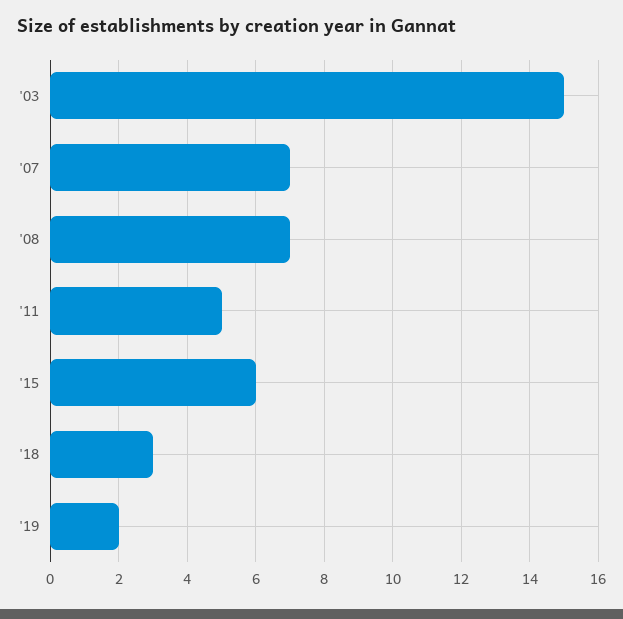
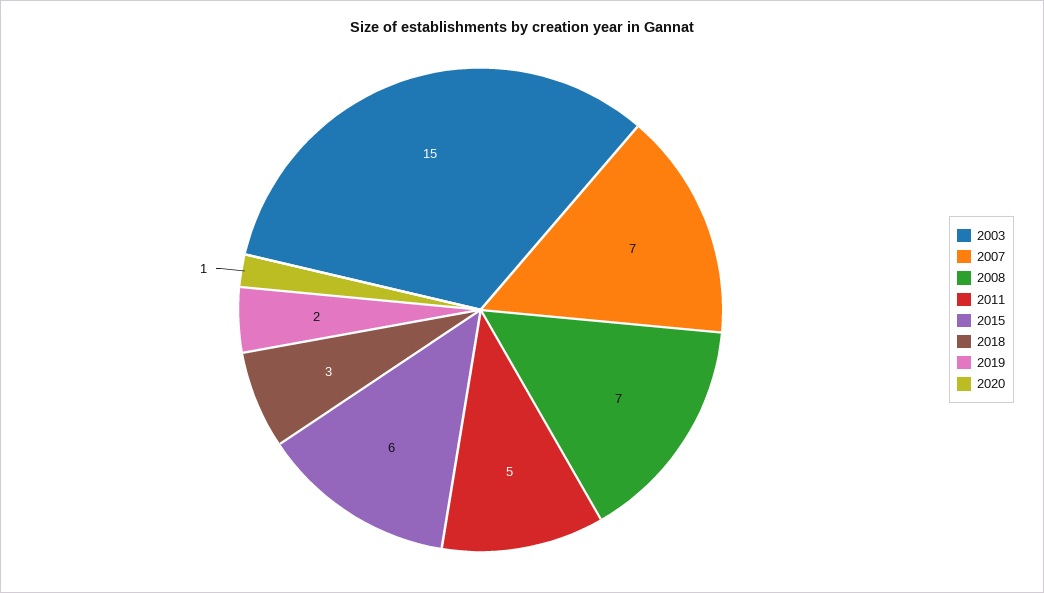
2020: none -> 1

